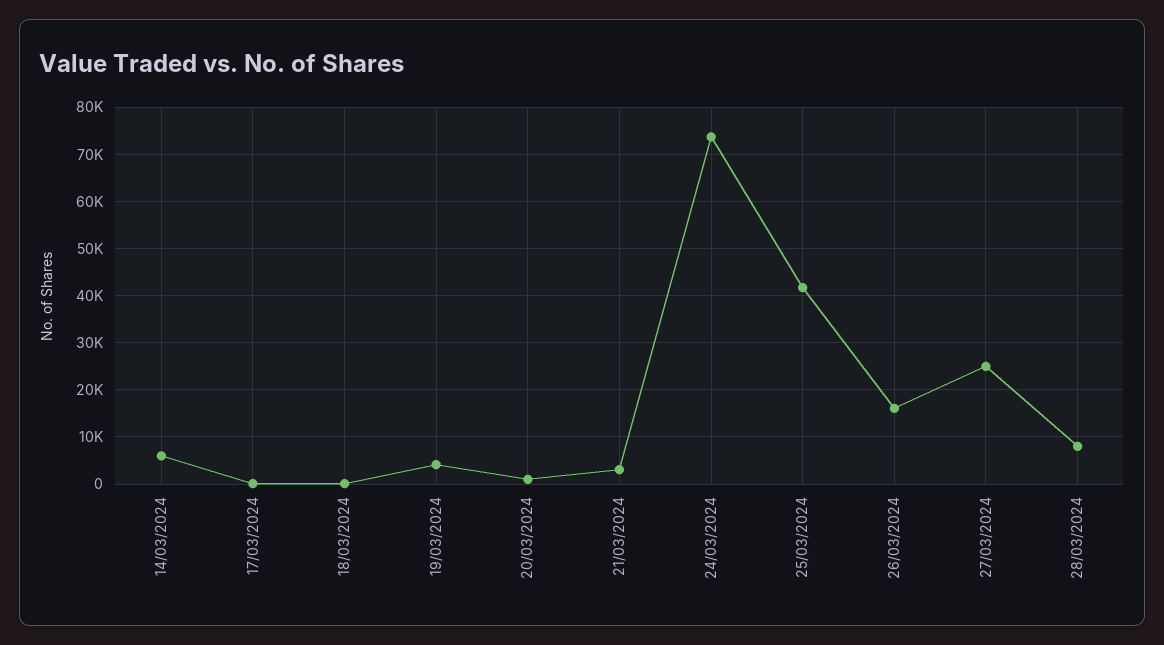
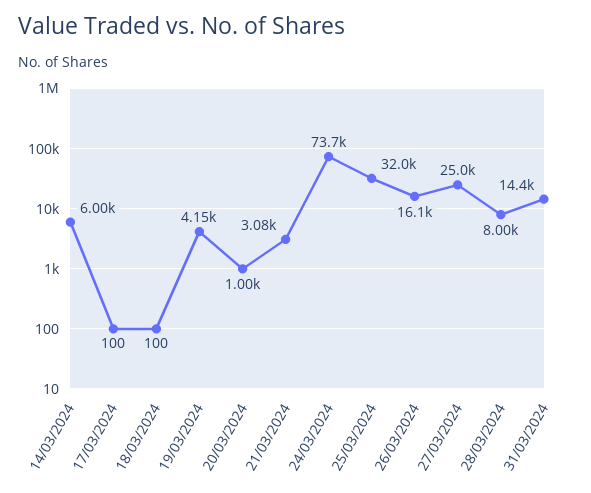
25/03/2024: 42000 -> 32000
31/03/2024: none -> 14400

